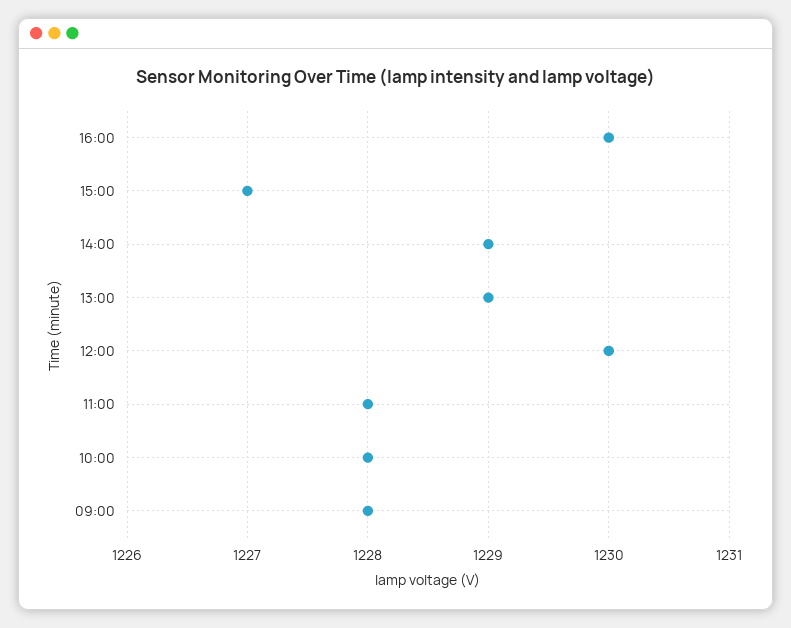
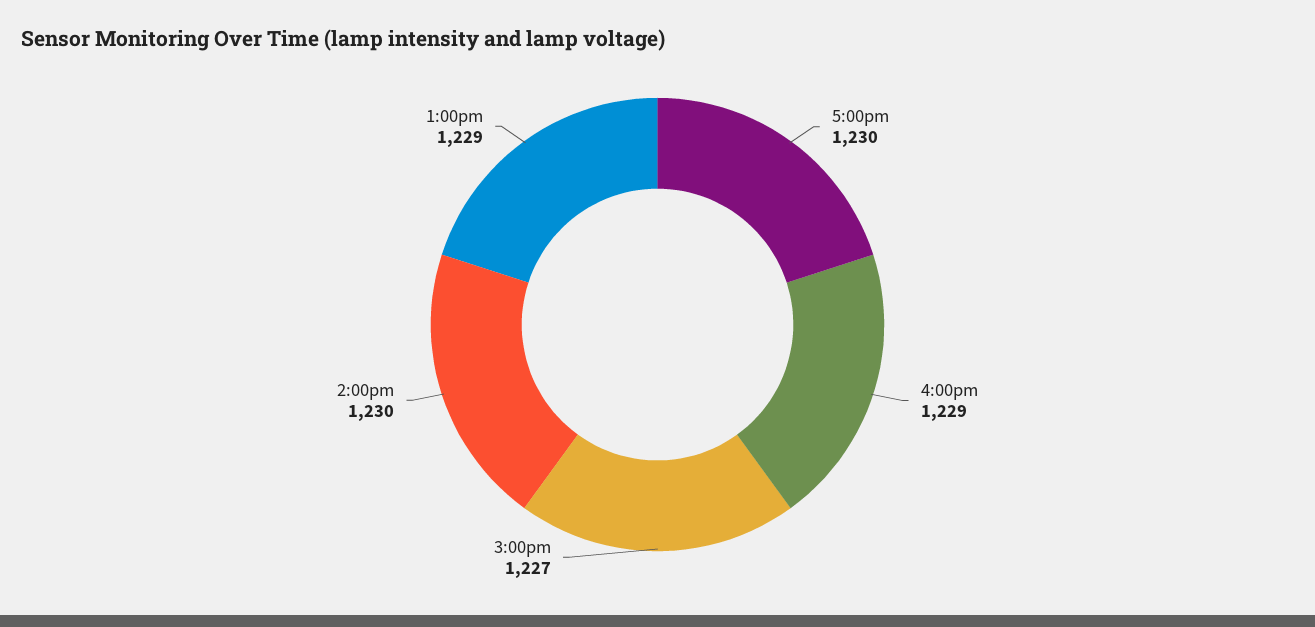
16:00: 1230 -> 1229
14:00: 1229 -> 1230
12:00: 1230 -> none
11:00: 1228 -> none
10:00: 1228 -> none
09:00: 1228 -> none
5:00pm: none -> 1230

